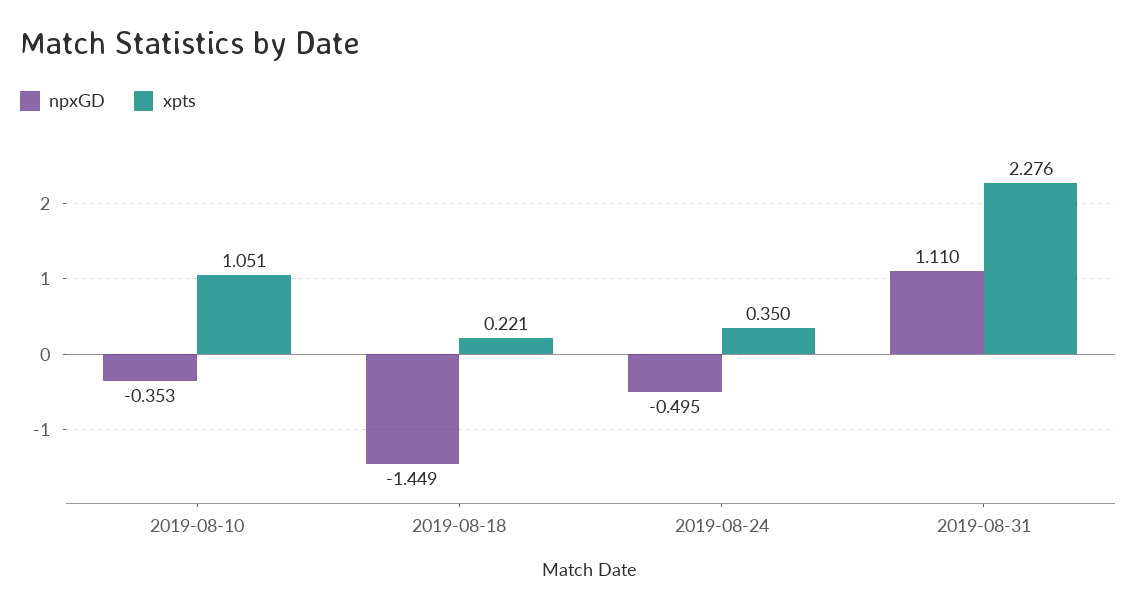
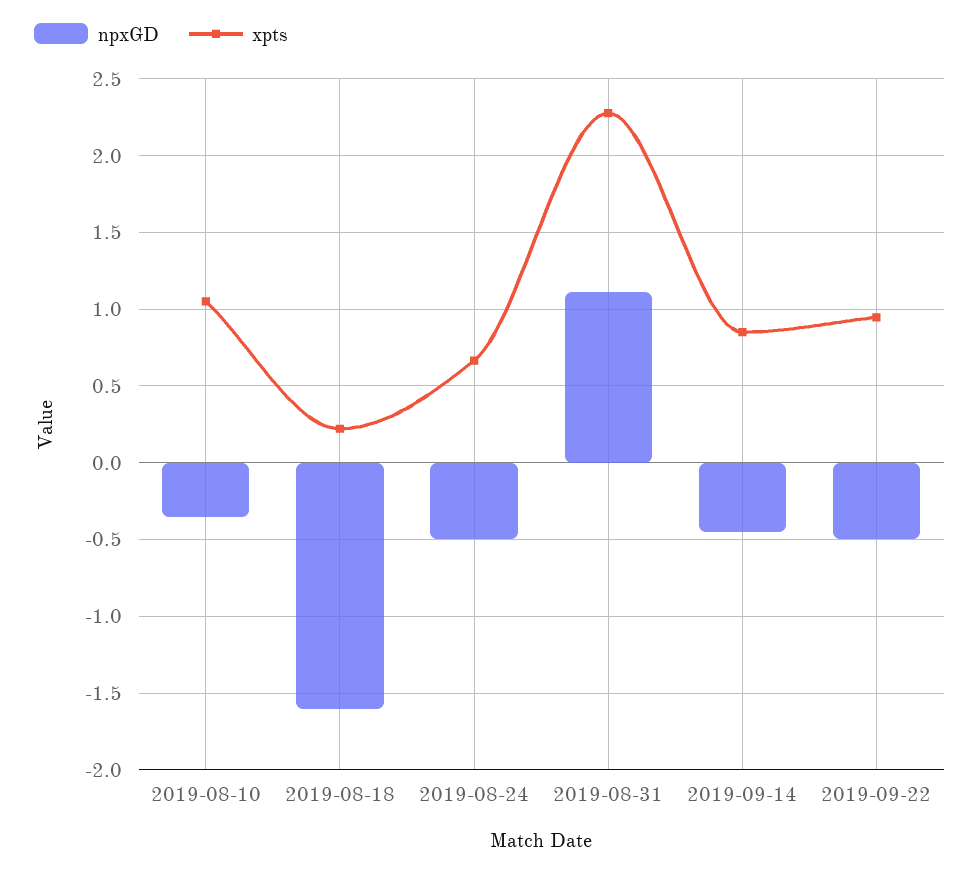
npxGD, 2019-08-18: -1.449 -> -1.6
xpts, 2019-08-24: 0.35 -> 0.65
npxGD, 2019-09-14: none -> -0.45
xpts, 2019-09-14: none -> 0.85
npxGD, 2019-09-22: none -> -0.5
xpts, 2019-09-22: none -> 0.95

